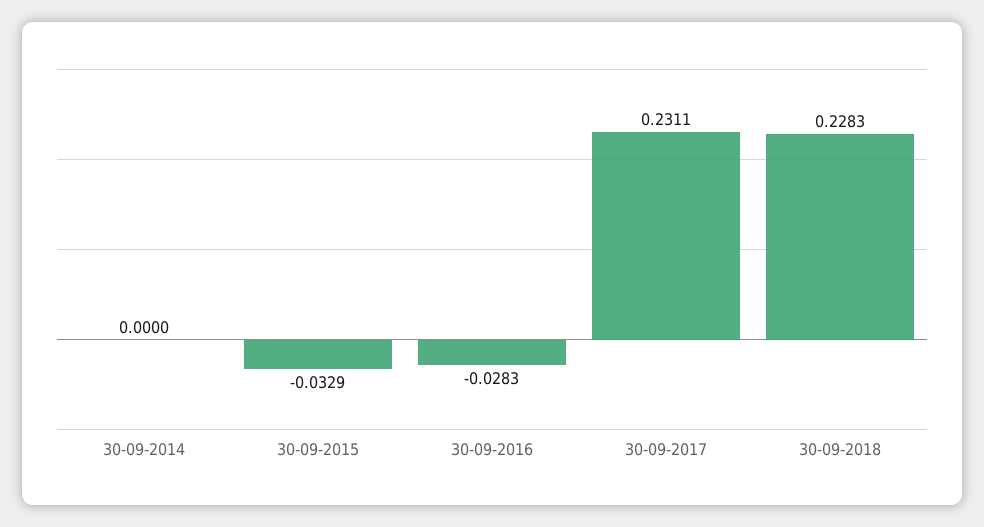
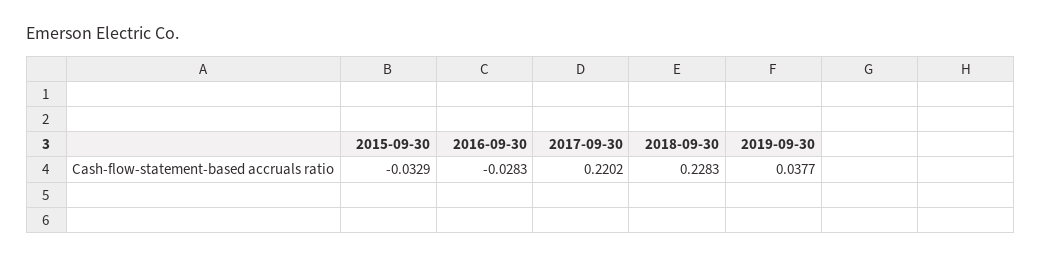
30-09-2014: 0 -> none
30-09-2017: 0.2311 -> 0.2202
2019-09-30: none -> 0.0377

